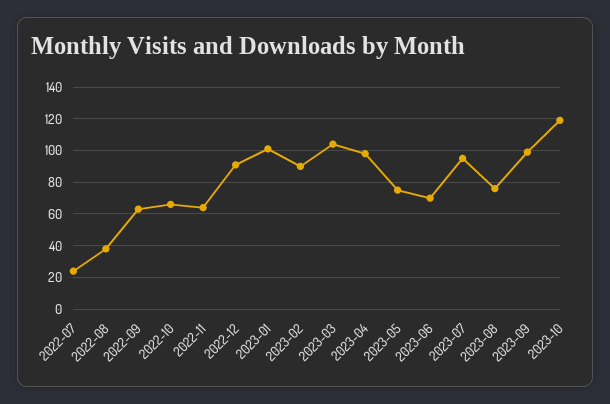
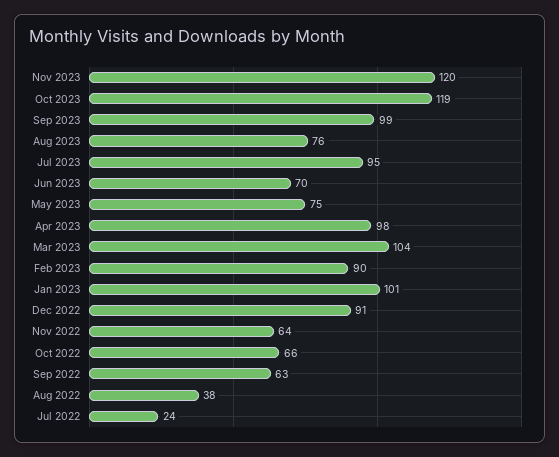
Nov 2023: none -> 120

